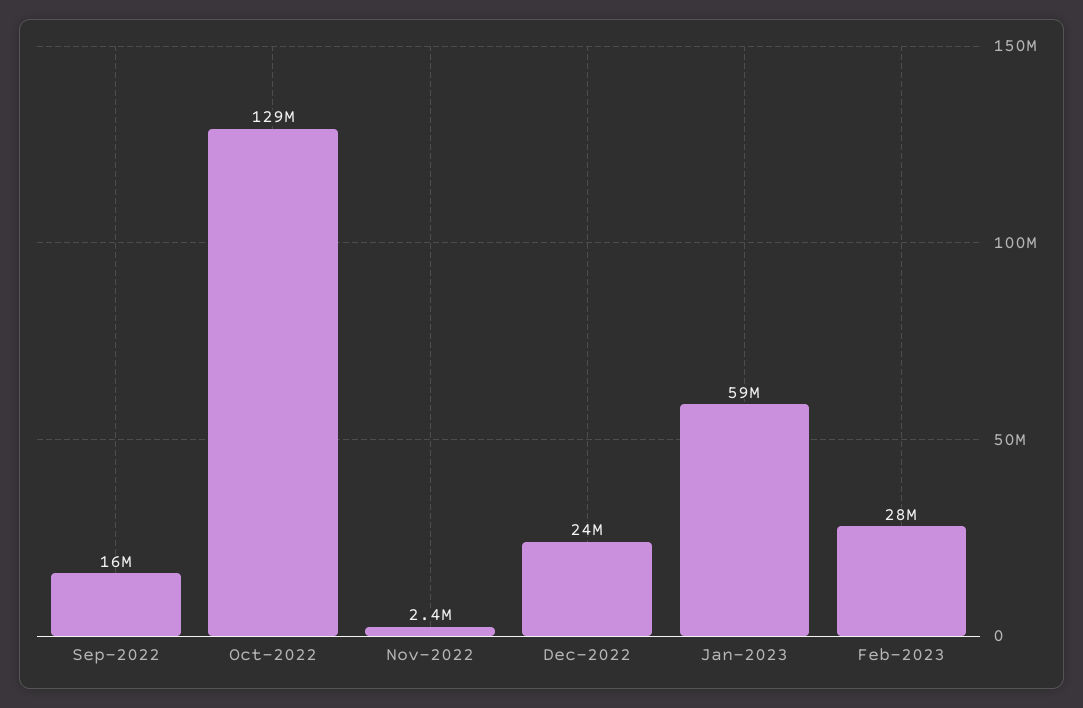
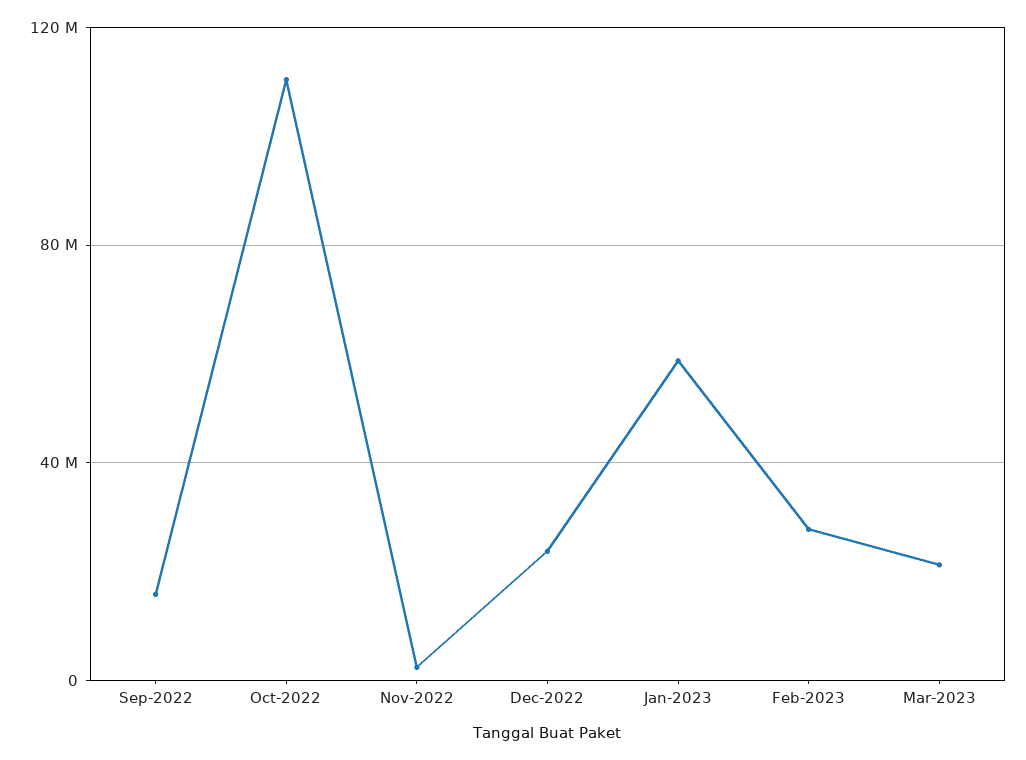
Oct-2022: 129000000 -> 110000000
Mar-2023: none -> 20000000

